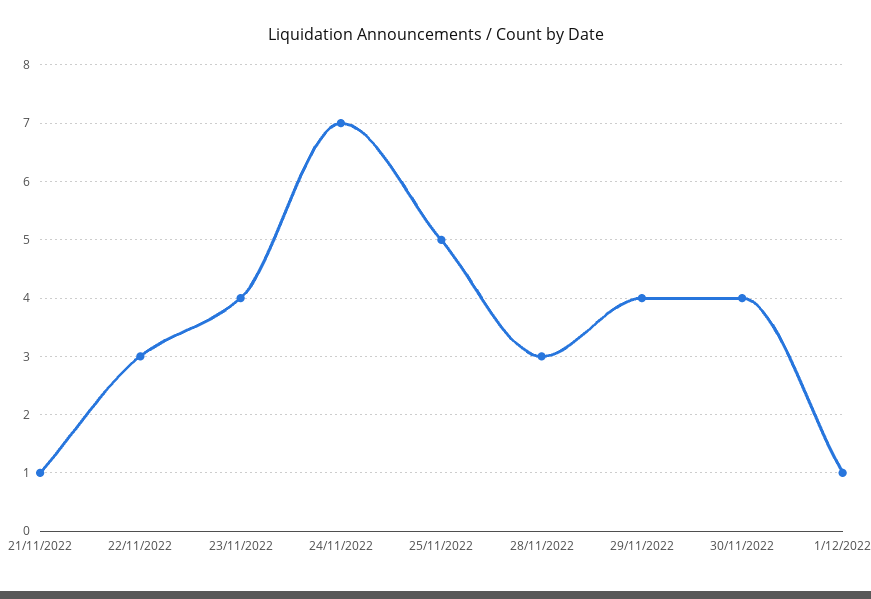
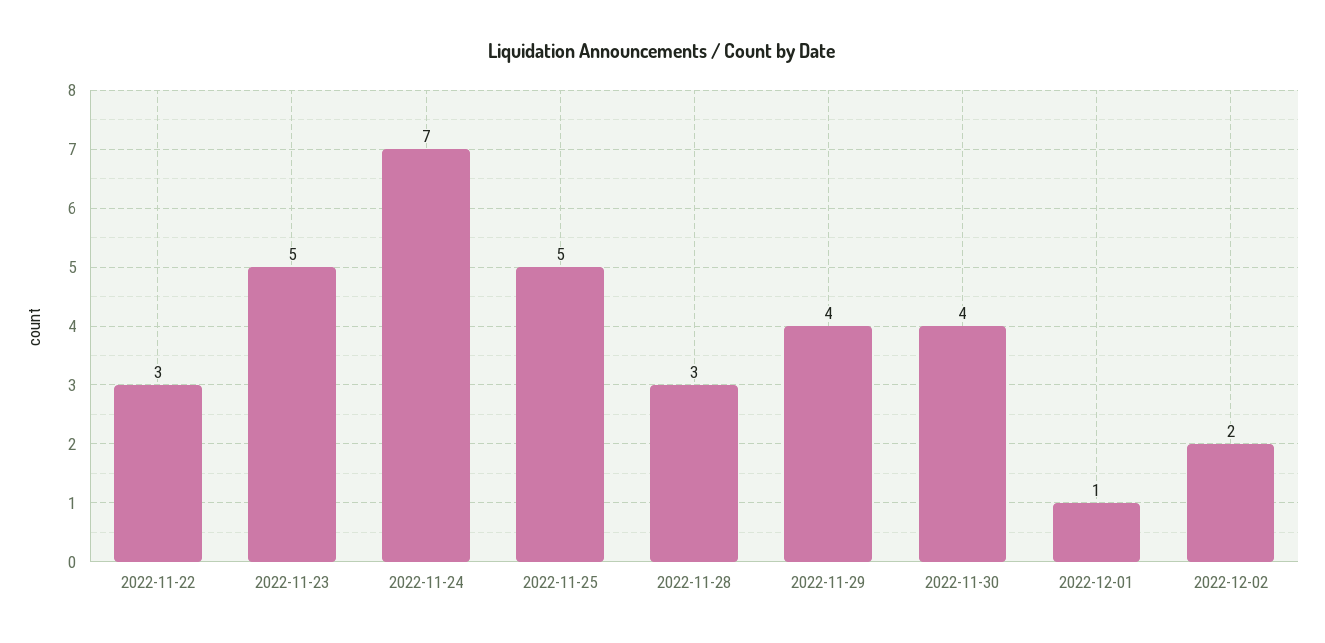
21/11/2022: 1 -> none
23/11/2022: 4 -> 5
2022-12-02: none -> 2

